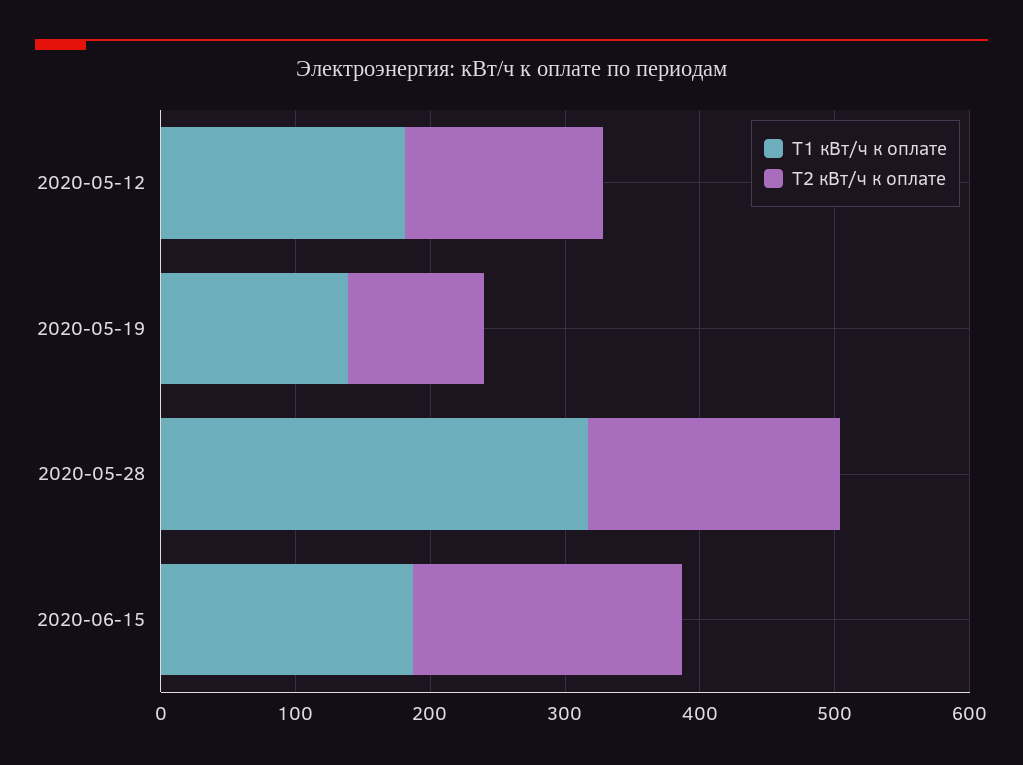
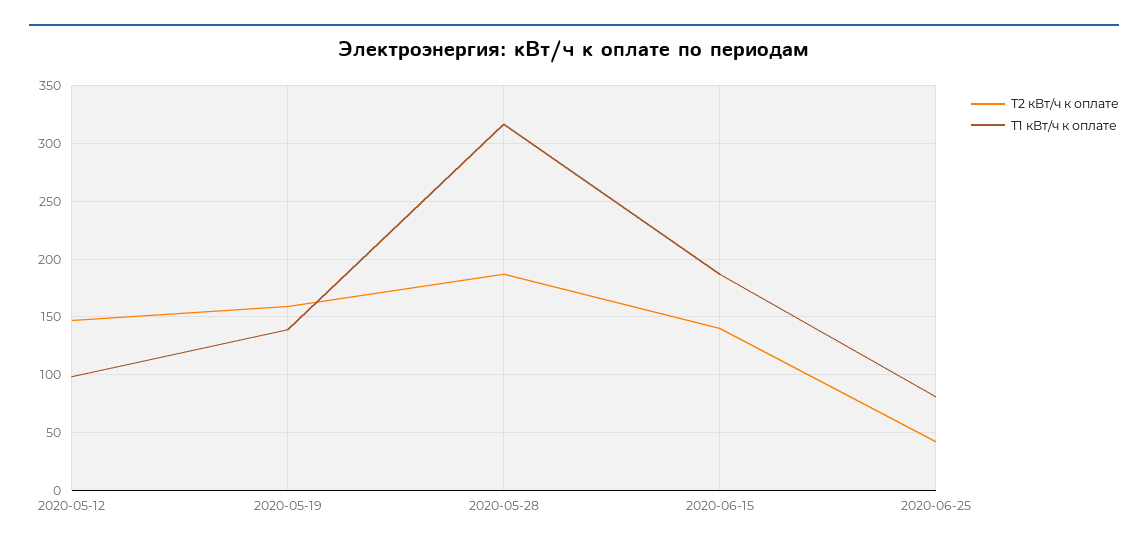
Т1 кВт/ч к оплате, 2020-05-12: 180 -> 100
Т2 кВт/ч к оплате, 2020-05-19: 100 -> 160
Т2 кВт/ч к оплате, 2020-06-15: 200 -> 140
Т2 кВт/ч к оплате, 2020-06-25: none -> 40
Т1 кВт/ч к оплате, 2020-06-25: none -> 80

